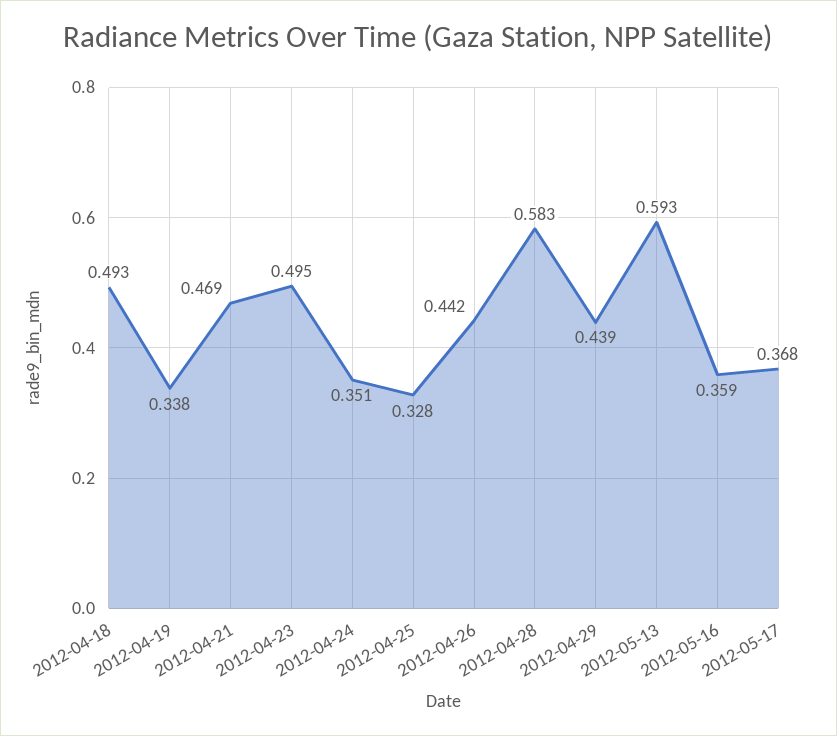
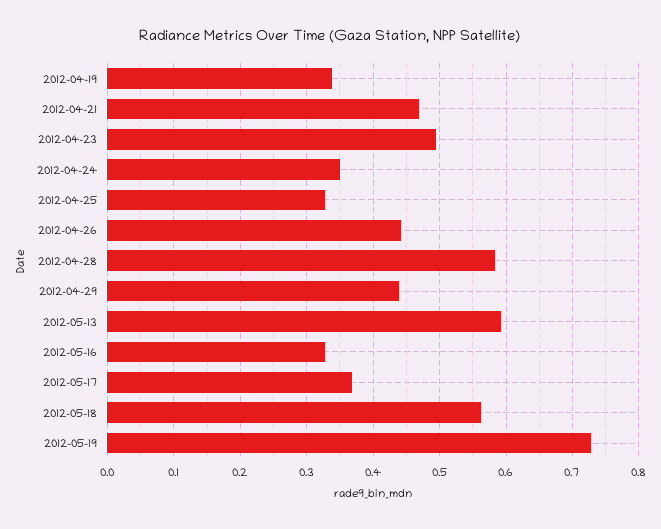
2012-04-18: 0.493 -> none
2012-05-16: 0.359 -> 0.33
2012-05-18: none -> 0.56
2012-05-19: none -> 0.73

